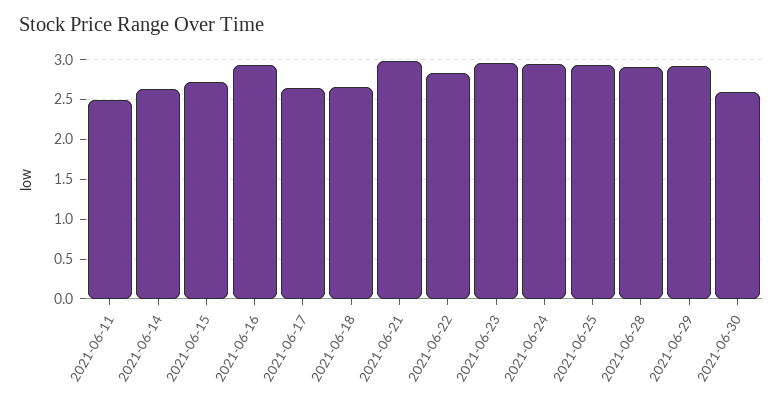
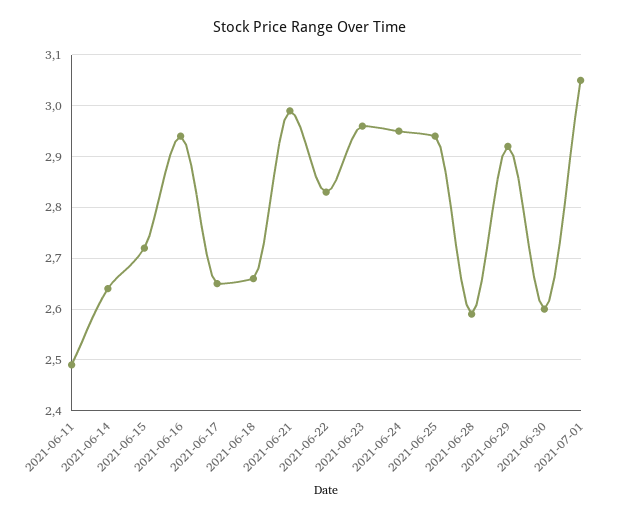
2021-06-28: 2.9 -> 2.6
2021-07-01: none -> 3.05

